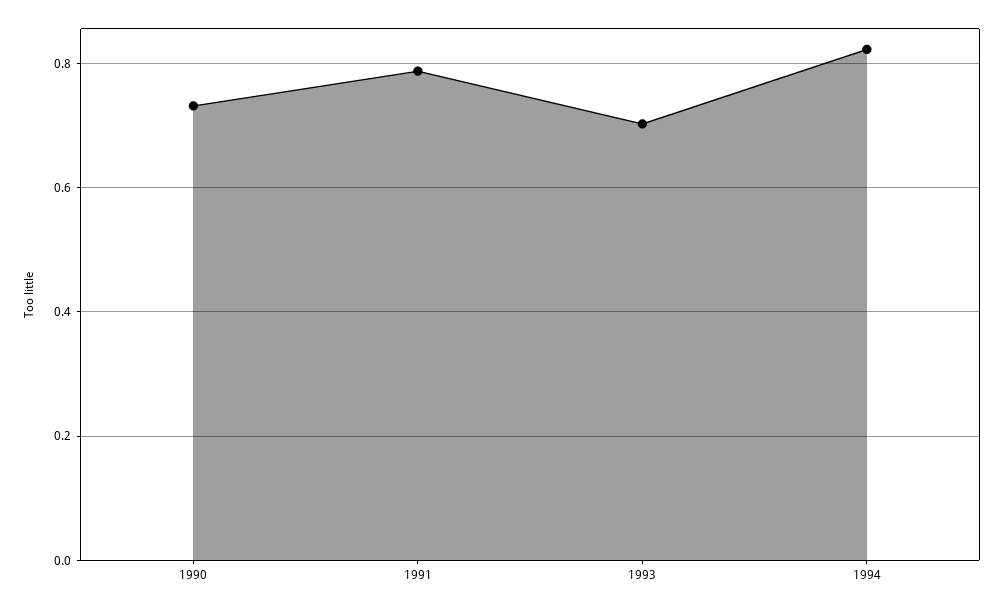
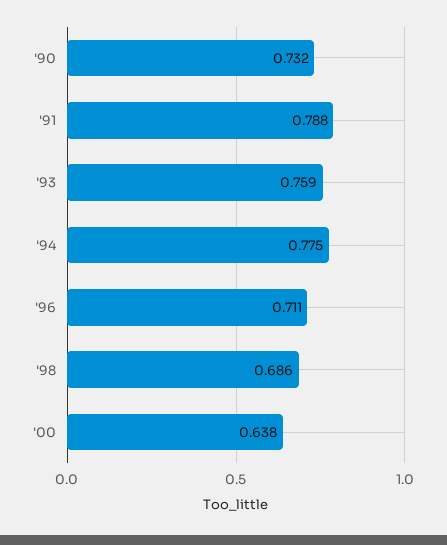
1993: 0.7 -> 0.759
1994: 0.82 -> 0.775
'96: none -> 0.711
'98: none -> 0.686
'00: none -> 0.638

